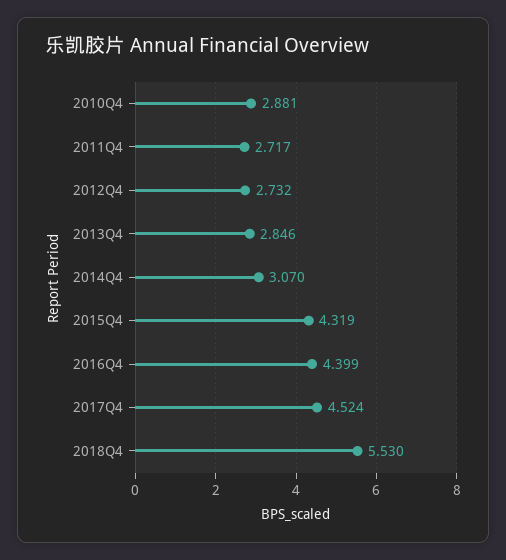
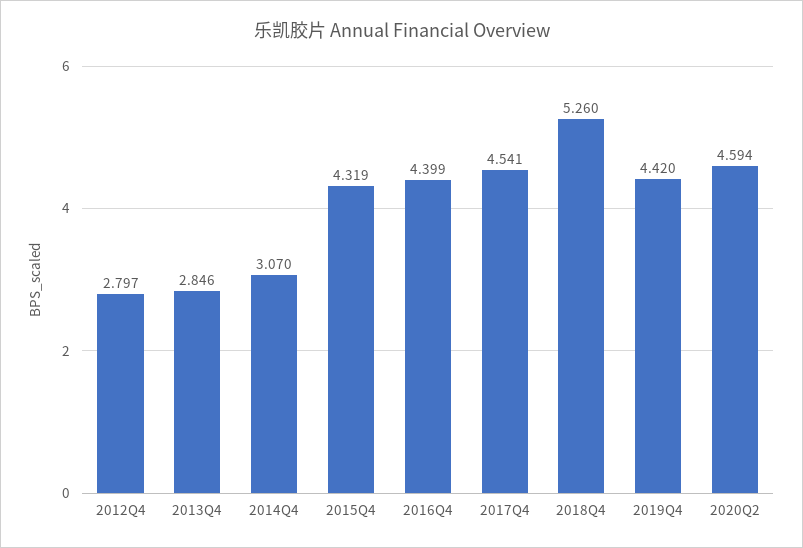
2010Q4: 2.881 -> none
2011Q4: 2.717 -> none
2012Q4: 2.732 -> 2.797
2017Q4: 4.524 -> 4.541
2018Q4: 5.53 -> 5.26
2019Q4: none -> 4.42
2020Q2: none -> 4.594

